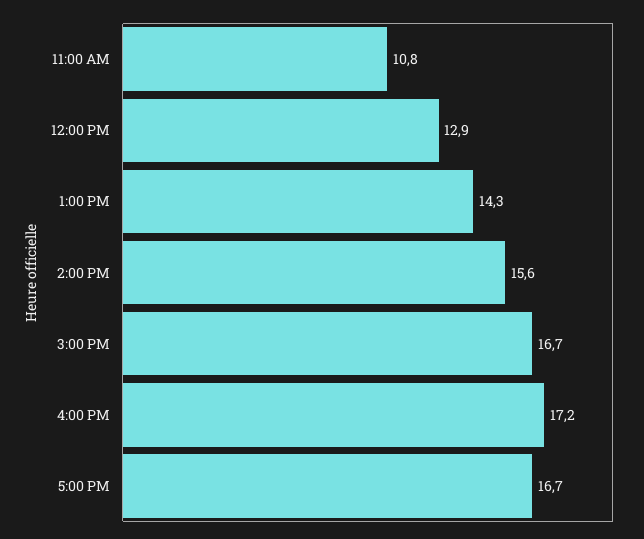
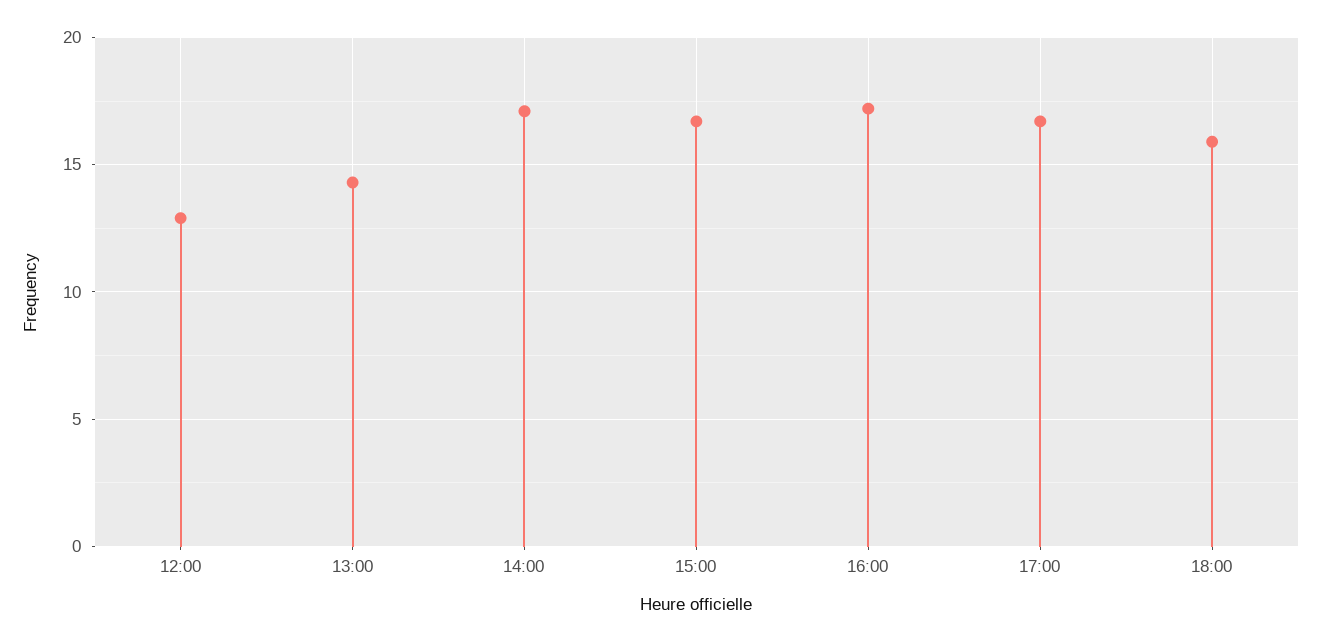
11:00 AM: 10.8 -> none
2:00 PM: 15.6 -> 17
18:00: none -> 16

